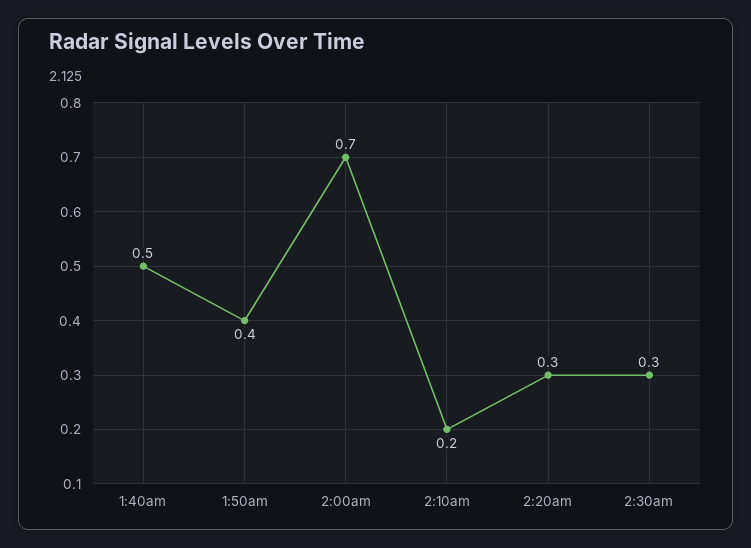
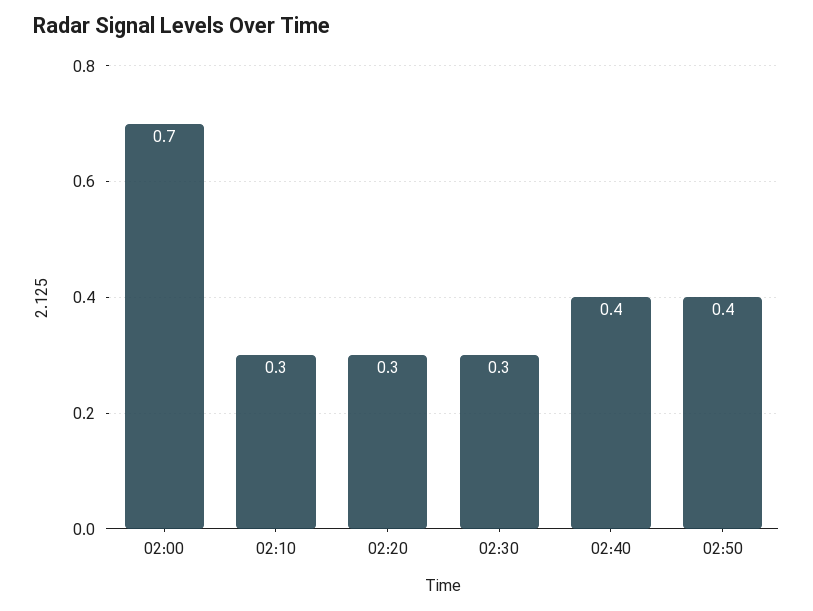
1:40am: 0.5 -> none
1:50am: 0.4 -> none
2:10am: 0.2 -> 0.3
02:40: none -> 0.4
02:50: none -> 0.4

